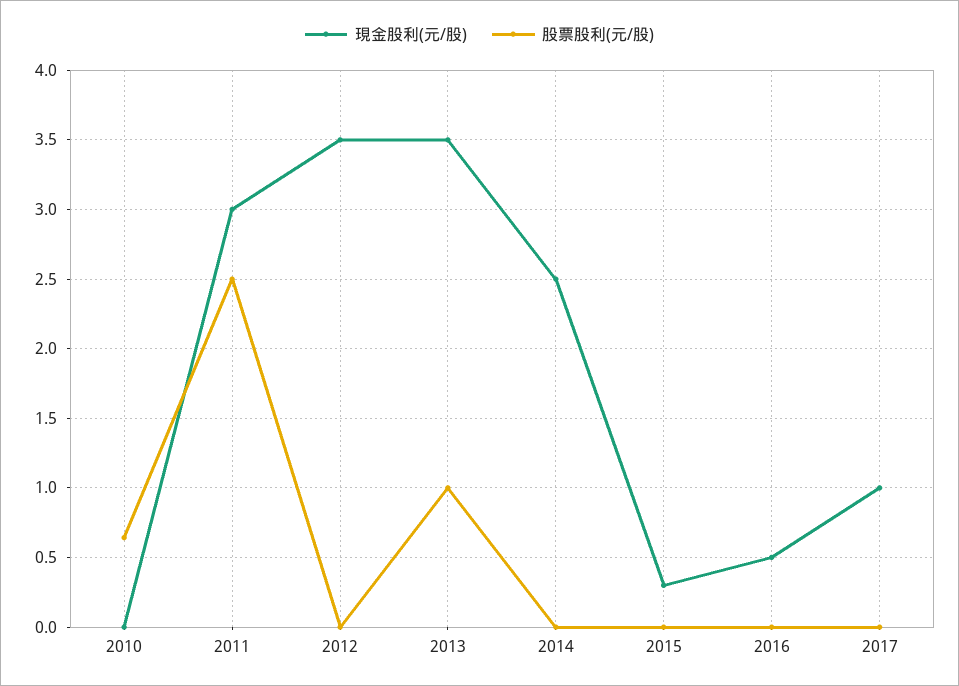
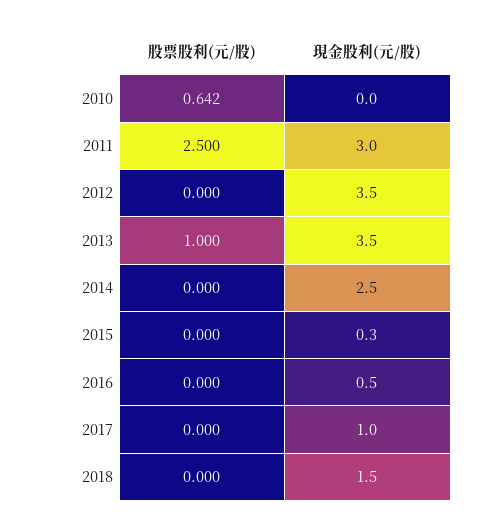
股票股利(元/股), 2018: none -> 0
現金股利(元/股), 2018: none -> 1.5

